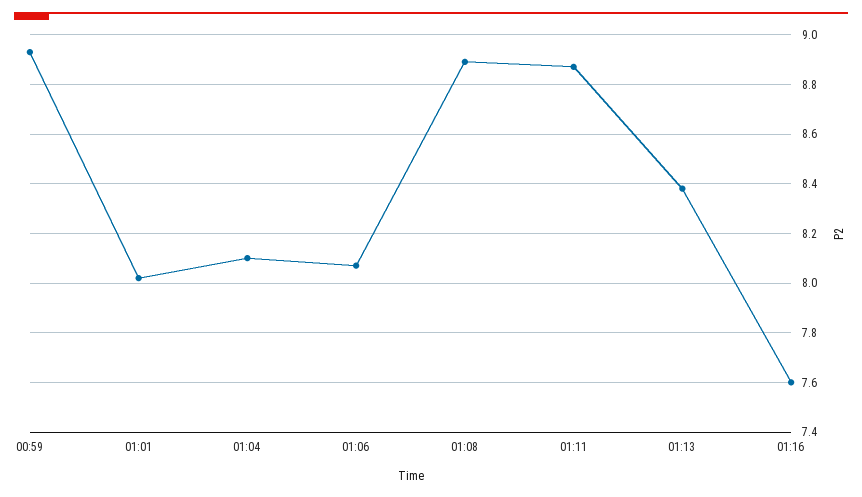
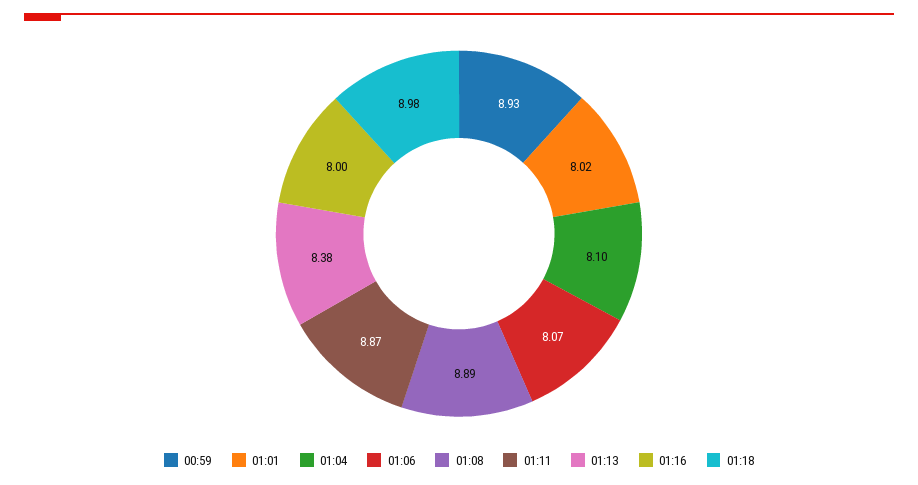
01:16: 7.6 -> 8
01:18: none -> 8.98

